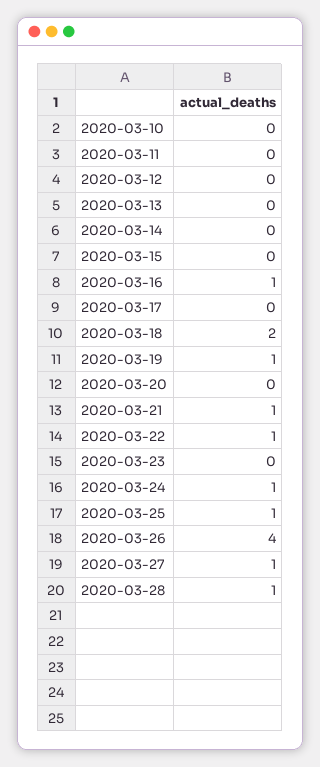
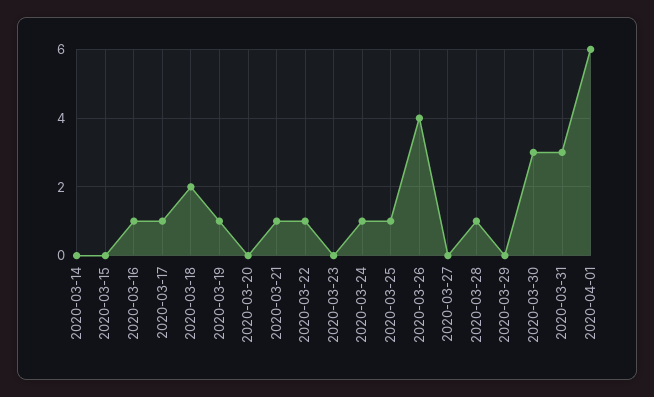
2020-03-10: 0 -> none
2020-03-11: 0 -> none
2020-03-12: 0 -> none
2020-03-13: 0 -> none
2020-03-17: 0 -> 1
2020-03-27: 1 -> 0
2020-03-29: none -> 0
2020-03-30: none -> 3
2020-03-31: none -> 3
2020-04-01: none -> 6

